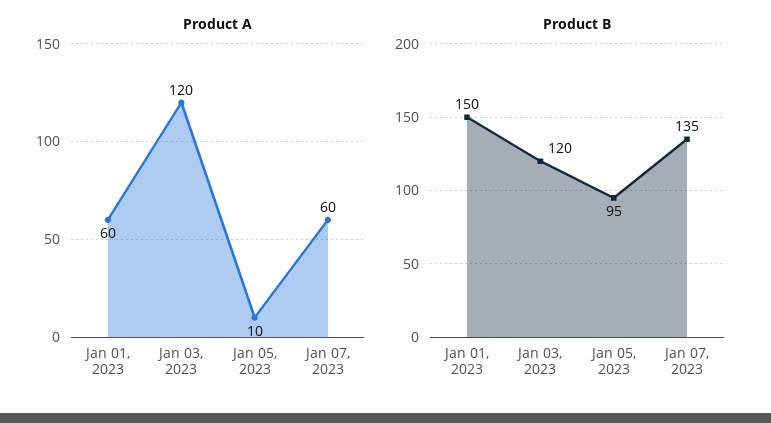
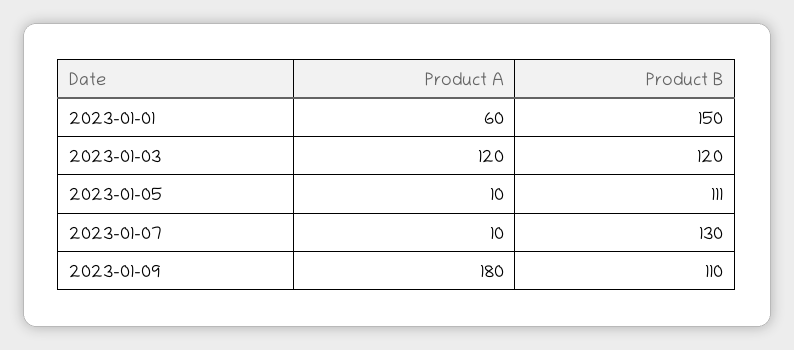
Product A, Jan 07, 2023: 60 -> 10
Product B, Jan 05, 2023: 95 -> 111
Product B, Jan 07, 2023: 135 -> 130
Product A, 2023-01-09: none -> 180
Product B, 2023-01-09: none -> 110

